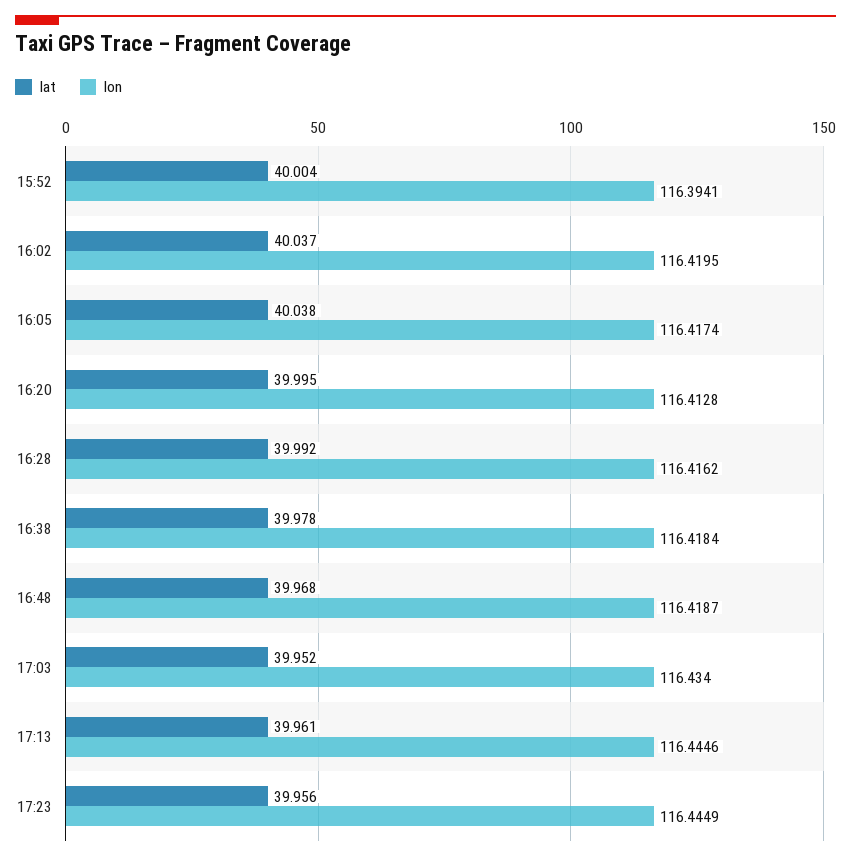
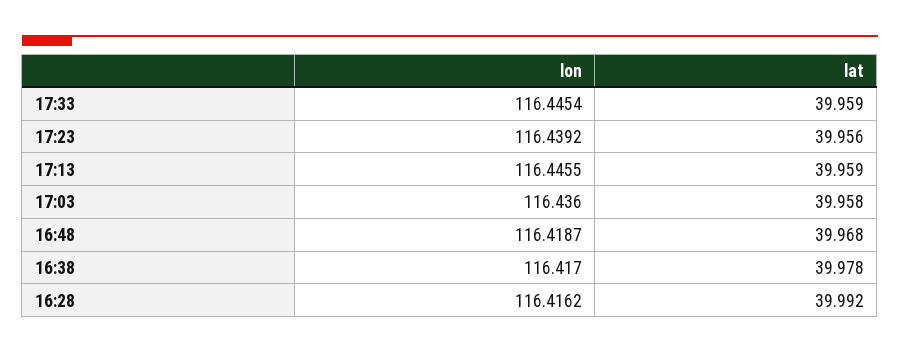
lat, 15:52: 40.004 -> none
lon, 15:52: 116.3941 -> none
lat, 16:02: 40.037 -> none
lon, 16:02: 116.4195 -> none
lat, 16:05: 40.038 -> none
lon, 16:05: 116.4174 -> none
lat, 16:20: 39.995 -> none
lon, 16:20: 116.4128 -> none
lon, 16:38: 116.4184 -> 116.417
lat, 17:03: 39.952 -> 39.958
lon, 17:03: 116.434 -> 116.436
lat, 17:13: 39.961 -> 39.959
lon, 17:13: 116.4446 -> 116.4455
lon, 17:23: 116.4449 -> 116.4392
lon, 17:33: none -> 116.4454
lat, 17:33: none -> 39.959

